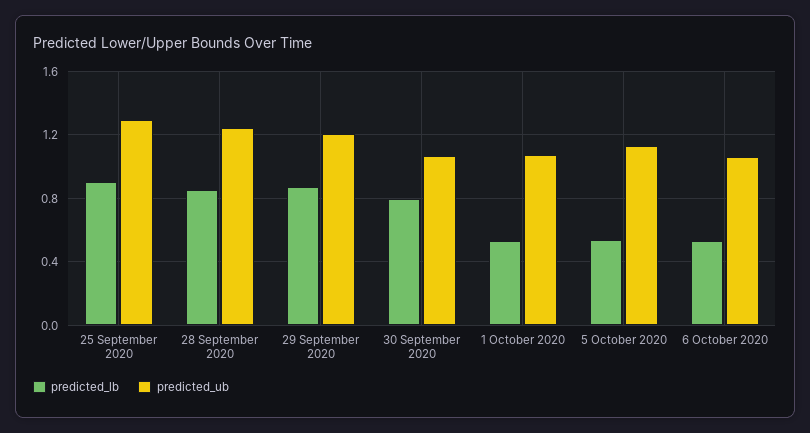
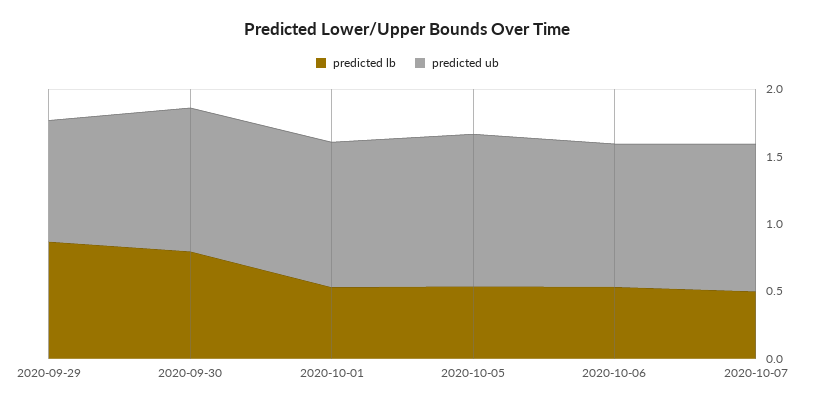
predicted_lb, 25 September 2020: 0.9 -> none
predicted_ub, 25 September 2020: 1.3 -> none
predicted_lb, 28 September 2020: 0.85 -> none
predicted_ub, 28 September 2020: 1.25 -> none
predicted_ub, 29 September 2020: 1.2 -> 0.9
predicted_lb, 2020-10-07: none -> 0.5
predicted_ub, 2020-10-07: none -> 1.1

